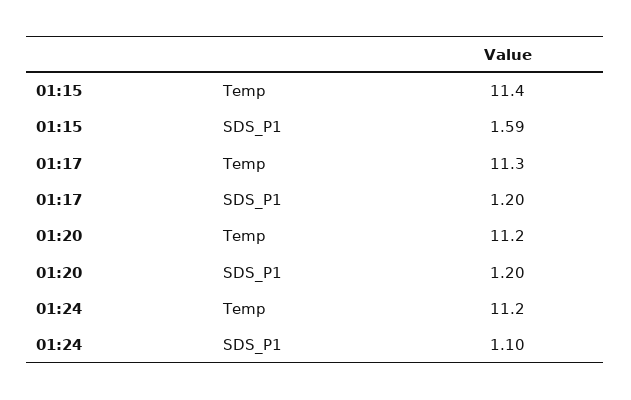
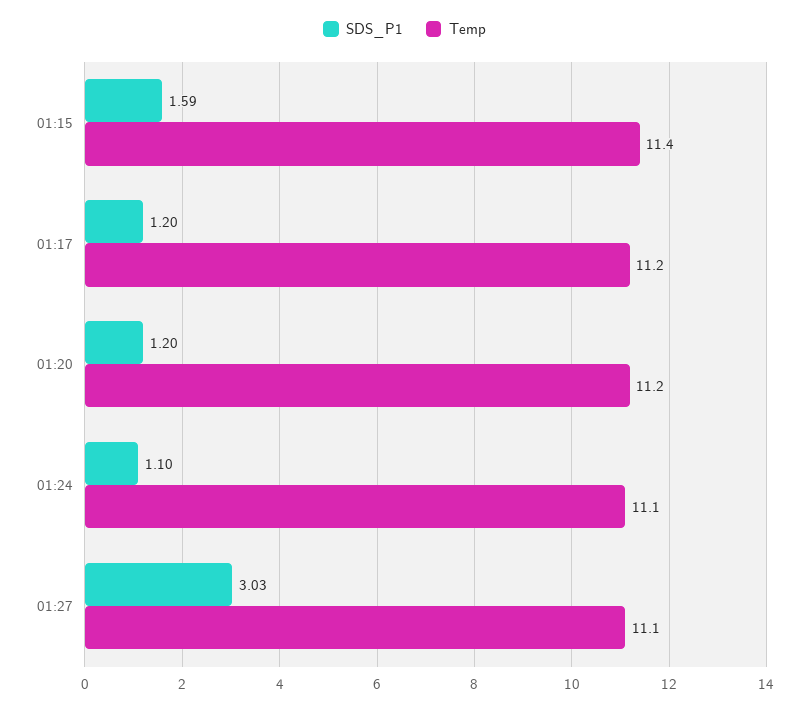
Temp, 01:17: 11.3 -> 11.2
Temp, 01:24: 11.2 -> 11.1
SDS_P1, 01:27: none -> 3.03
Temp, 01:27: none -> 11.1

